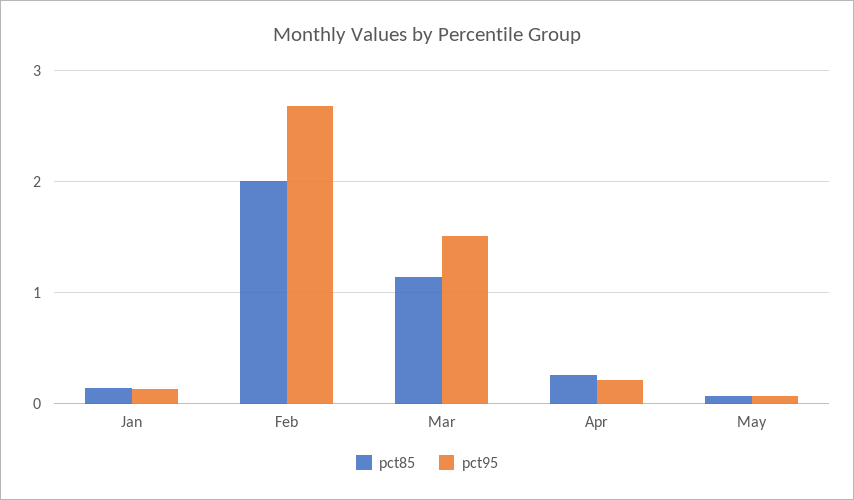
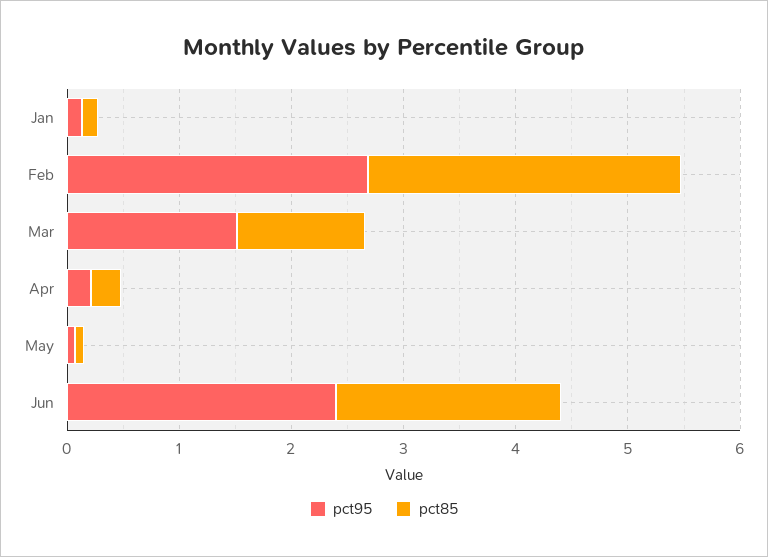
pct85, Feb: 2 -> 2.8
pct95, Jun: none -> 2.4
pct85, Jun: none -> 2

